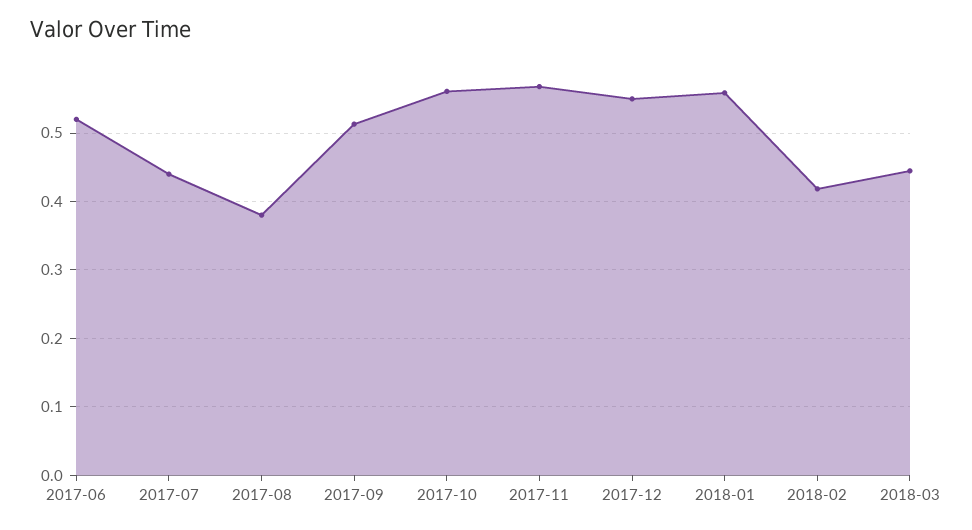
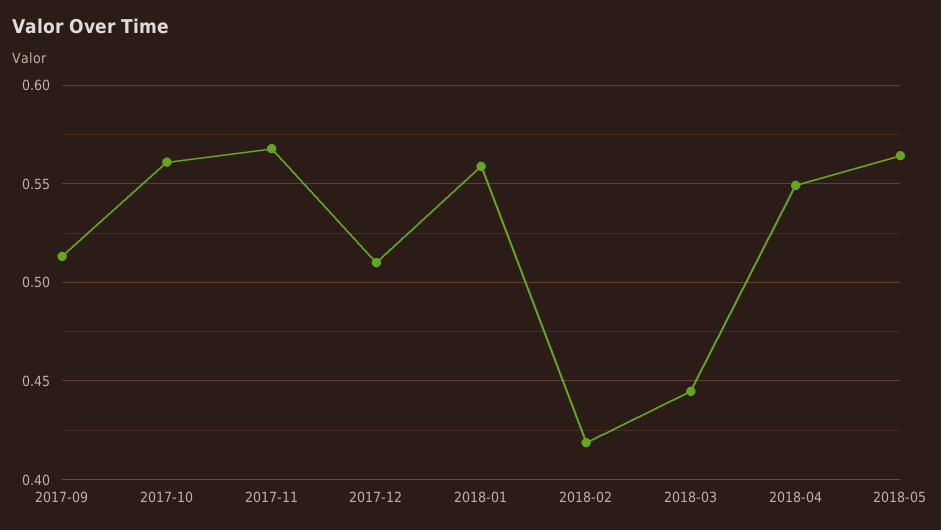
2017-06: 0.52 -> none
2017-07: 0.44 -> none
2017-08: 0.38 -> none
2017-12: 0.55 -> 0.51
2018-04: none -> 0.55
2018-05: none -> 0.565

